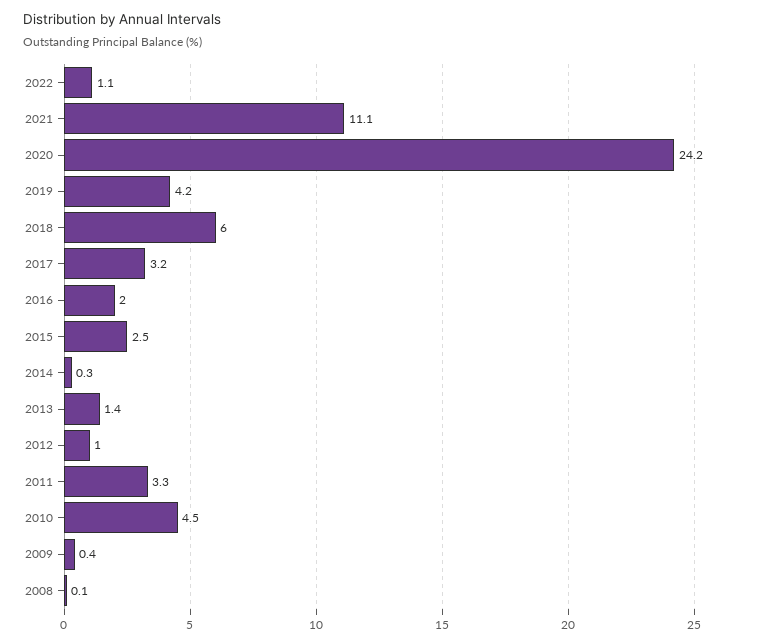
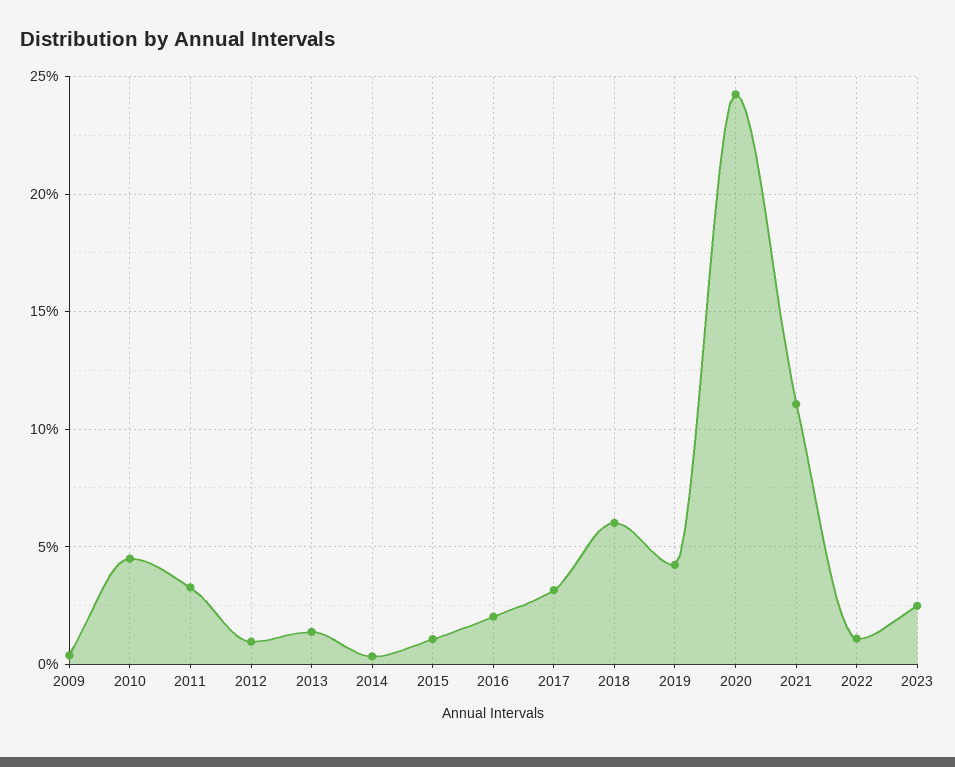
2015: 2.5 -> 1
2008: 0.1 -> none
2023: none -> 2.5

